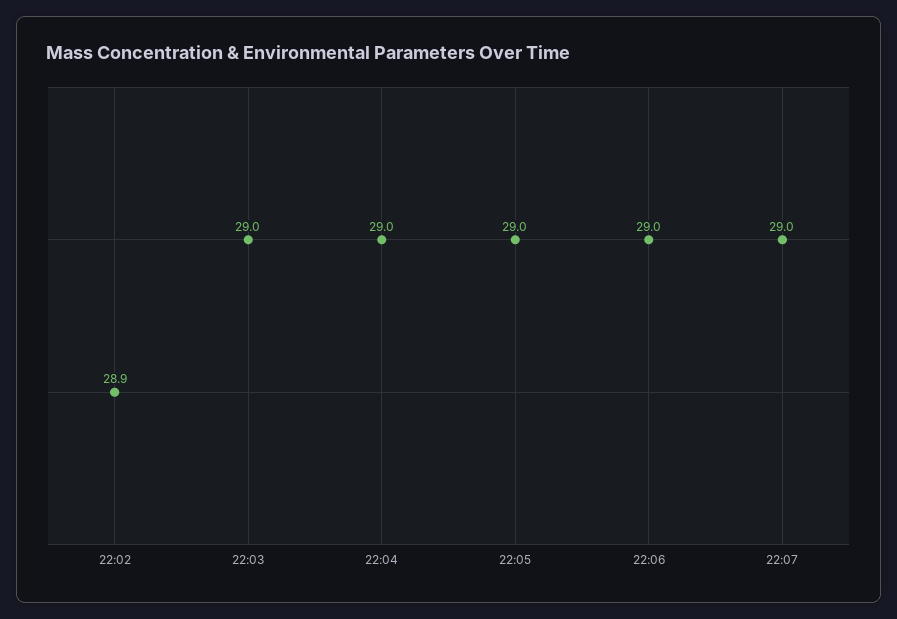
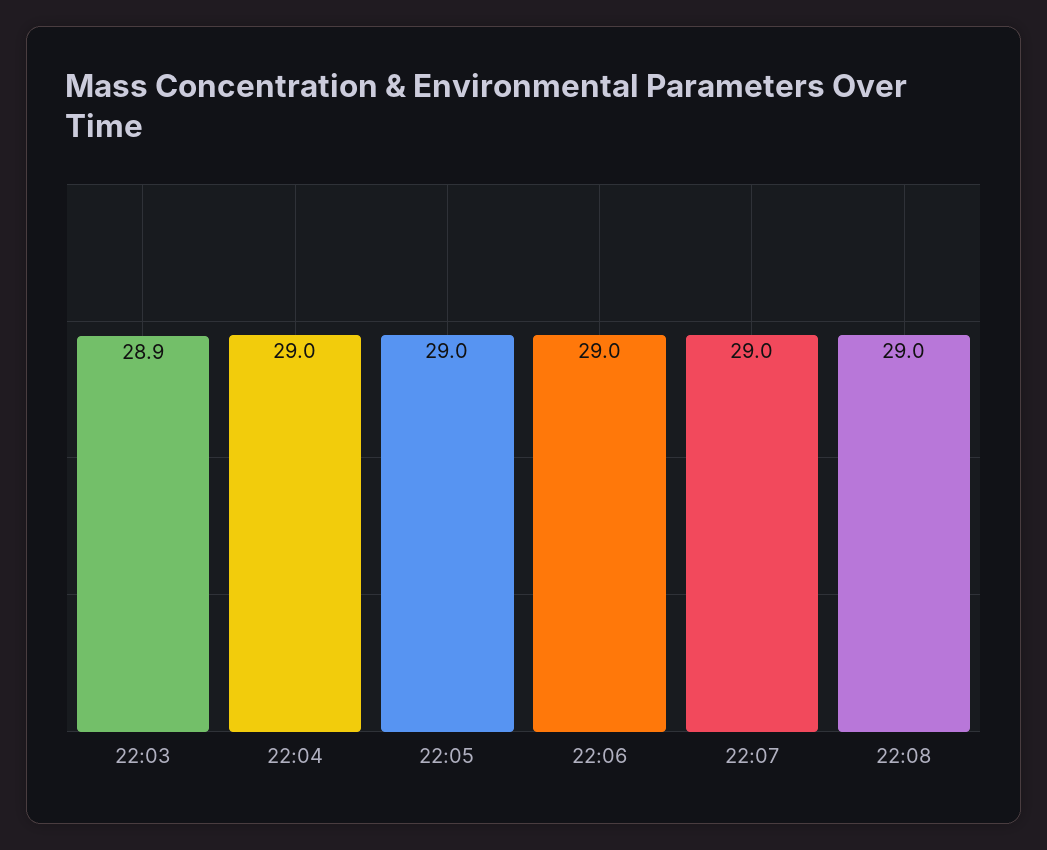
22:02: 28.9 -> none
22:03: 29 -> 28.9
22:08: none -> 29

